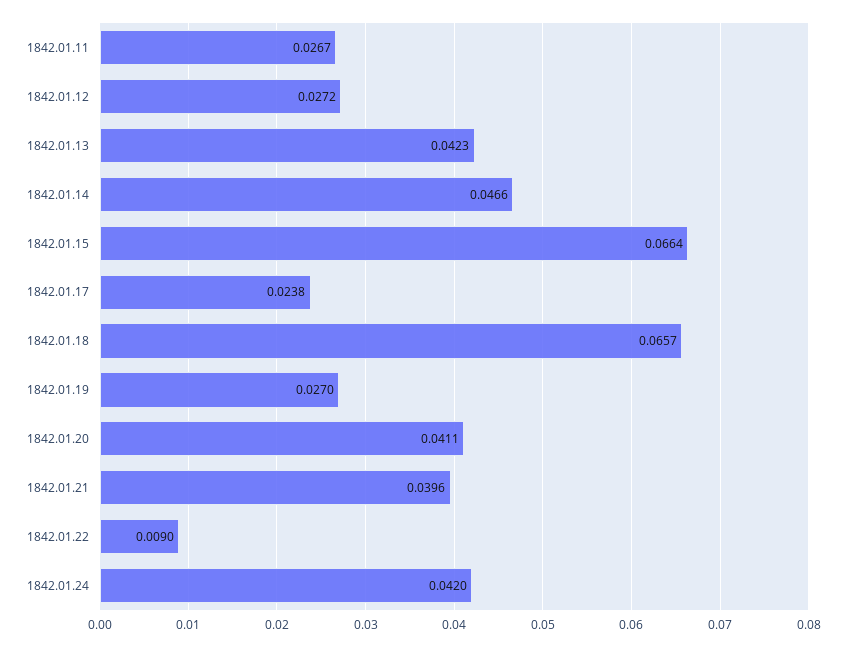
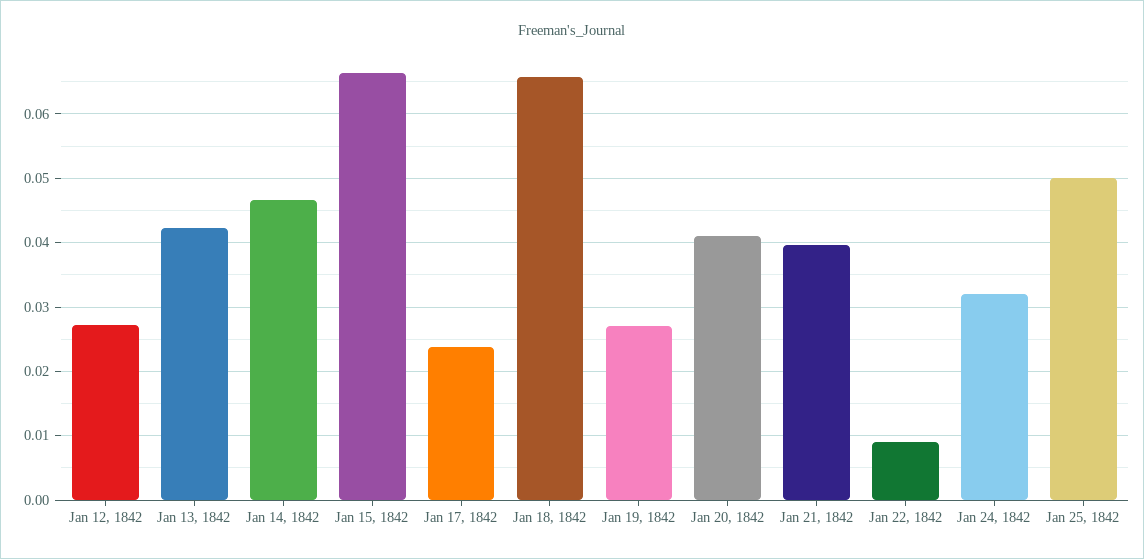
1842.01.11: 0.0267 -> none
1842.01.24: 0.042 -> 0.032
Jan 25, 1842: none -> 0.05

